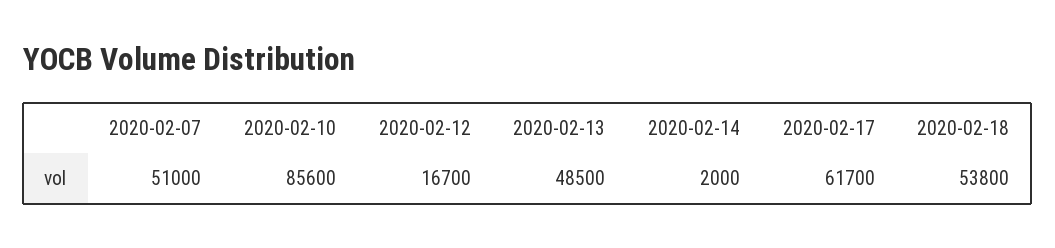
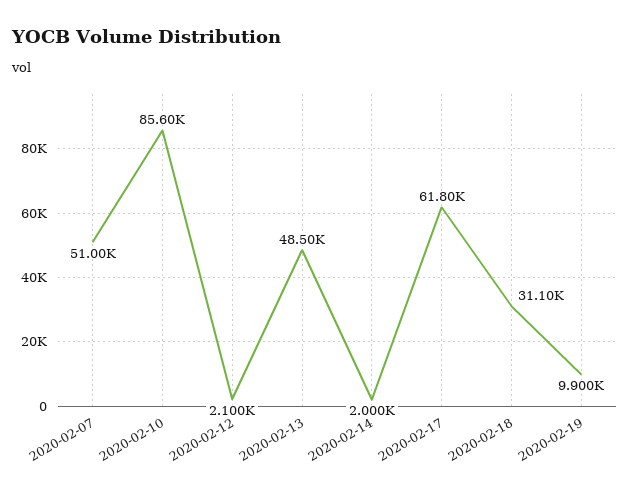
2020-02-12: 16700 -> 2100
2020-02-17: 61700 -> 61800
2020-02-18: 53800 -> 31100
2020-02-19: none -> 9900

